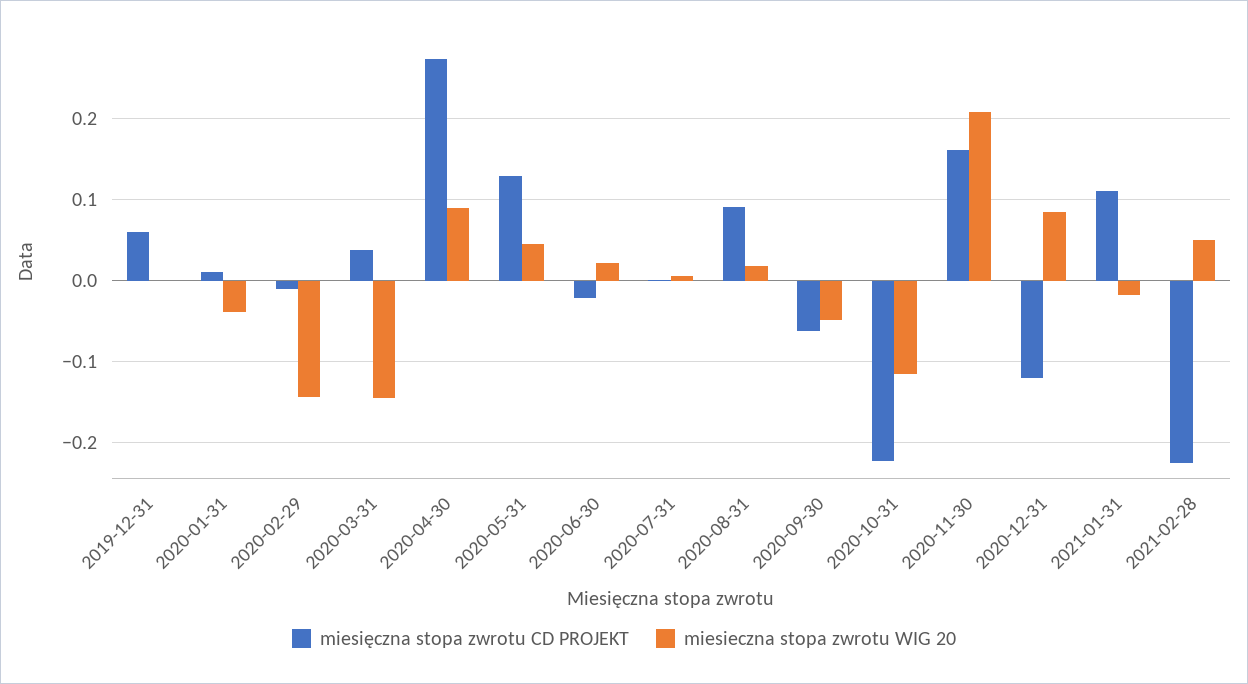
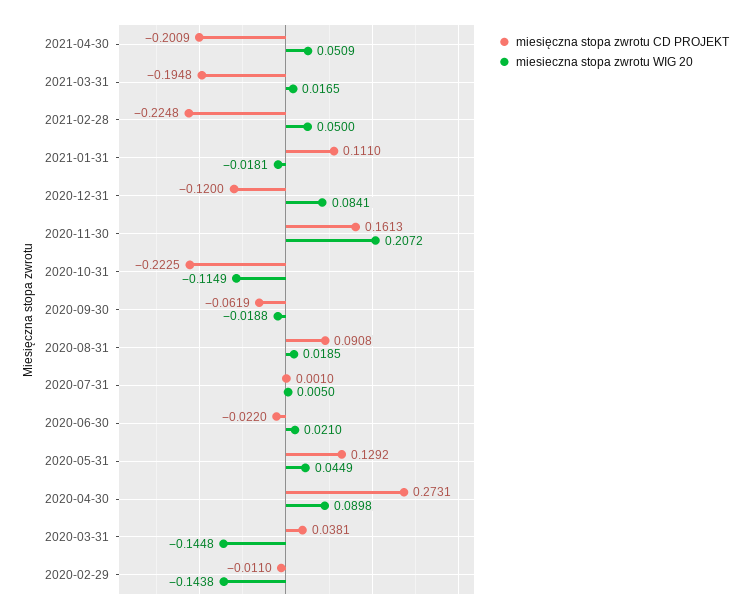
miesięczna stopa zwrotu CD PROJEKT, 2019-12-31: 0.06 -> none
miesieczna stopa zwrotu WIG 20, 2019-12-31: 0 -> none
miesięczna stopa zwrotu CD PROJEKT, 2020-01-31: 0.01 -> none
miesieczna stopa zwrotu WIG 20, 2020-01-31: -0.04 -> none
miesieczna stopa zwrotu WIG 20, 2020-09-30: -0.05 -> -0.0188
miesięczna stopa zwrotu CD PROJEKT, 2021-04-30: none -> -0.2009
miesieczna stopa zwrotu WIG 20, 2021-04-30: none -> 0.0509
miesięczna stopa zwrotu CD PROJEKT, 2021-03-31: none -> -0.1948
miesieczna stopa zwrotu WIG 20, 2021-03-31: none -> 0.0165

